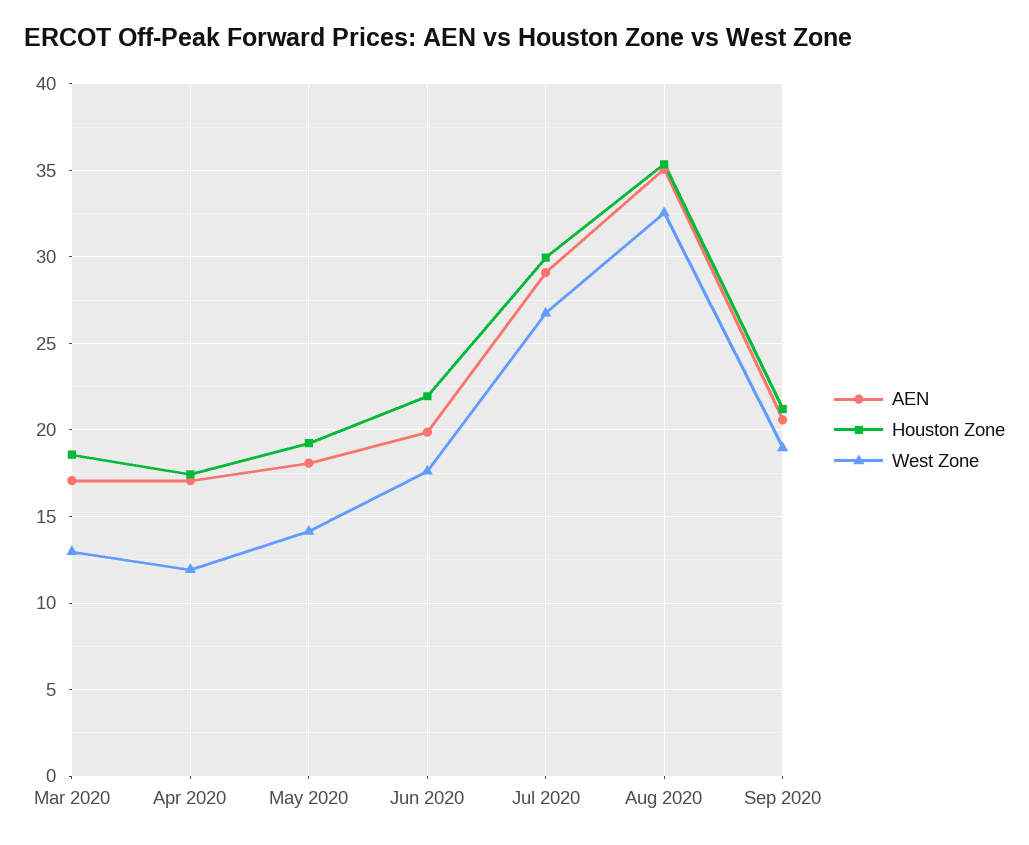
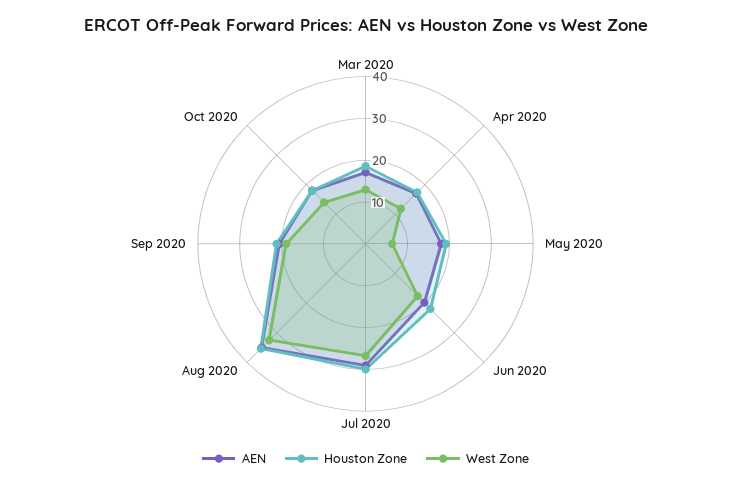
West Zone, May 2020: 14 -> 6
AEN, Oct 2020: none -> 18
Houston Zone, Oct 2020: none -> 18
West Zone, Oct 2020: none -> 14

